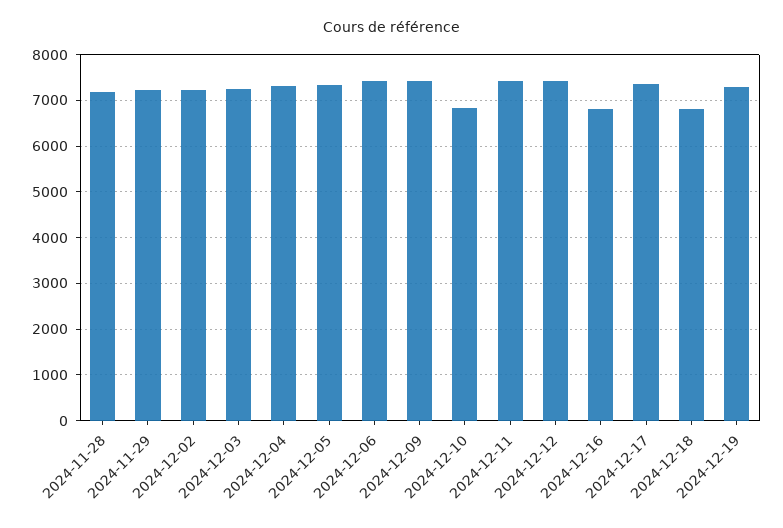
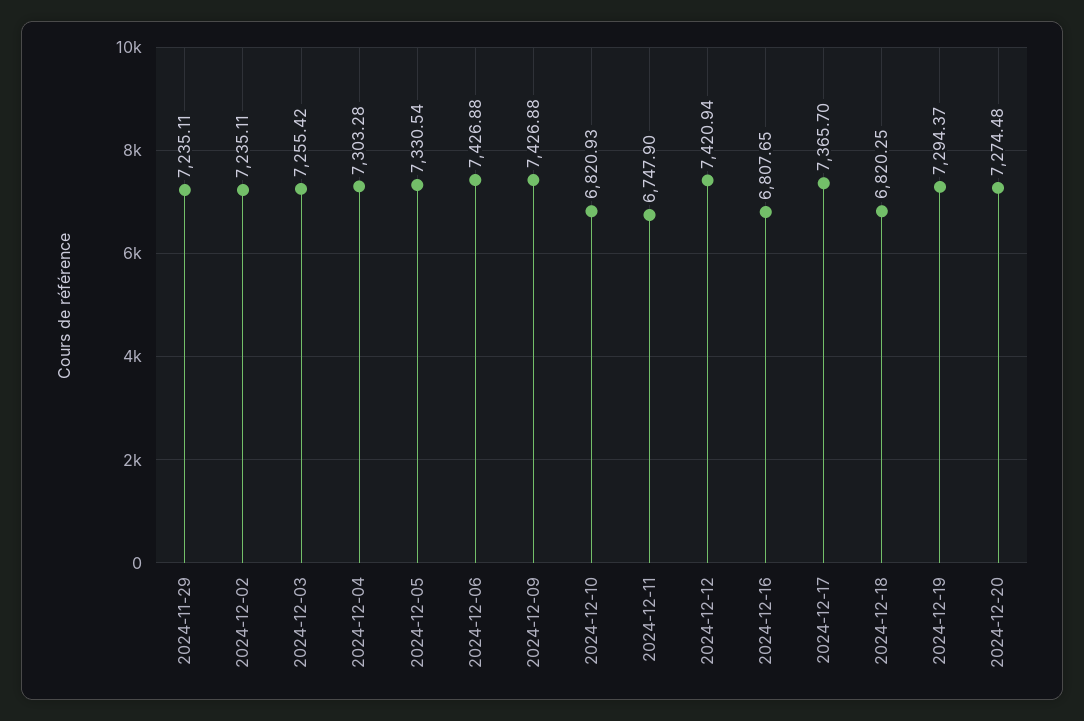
2024-11-28: 7200 -> none
2024-12-11: 7400 -> 6747.9
2024-12-20: none -> 7274.48

